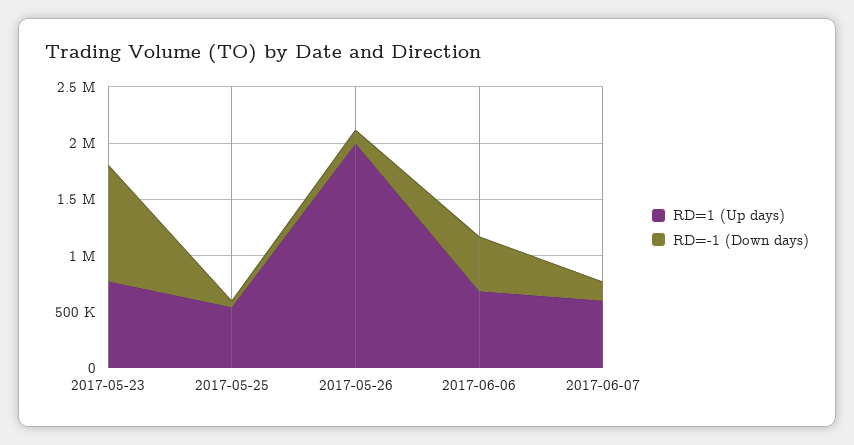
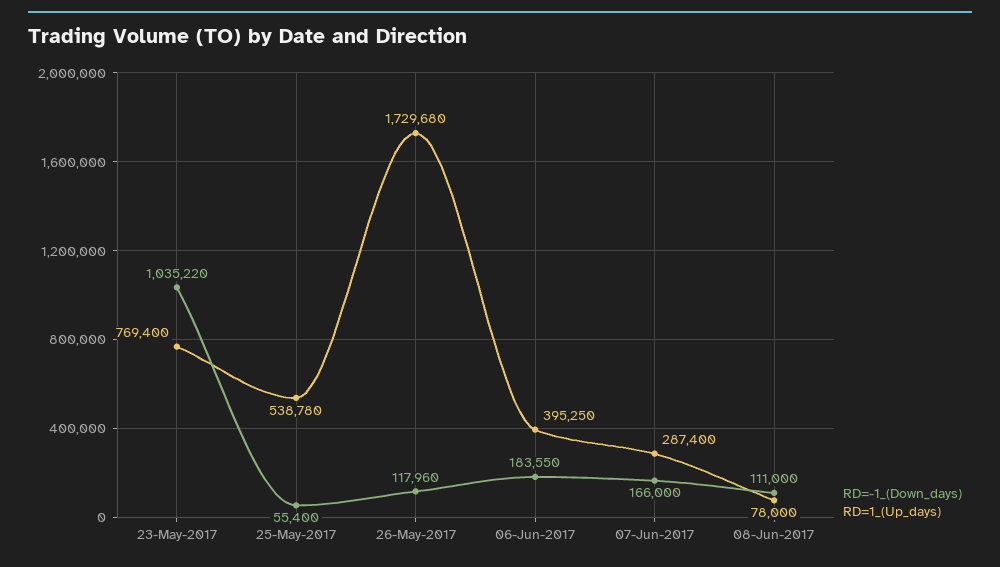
RD=1 (Up days), 2017-05-26: 2000000 -> 1729680
RD=1 (Up days), 2017-06-06: 700000 -> 395250
RD=-1 (Down days), 2017-06-06: 500000 -> 183550
RD=1 (Up days), 2017-06-07: 600000 -> 287400
RD=-1 (Down days), 08-Jun-2017: none -> 111000
RD=1 (Up days), 08-Jun-2017: none -> 78000

